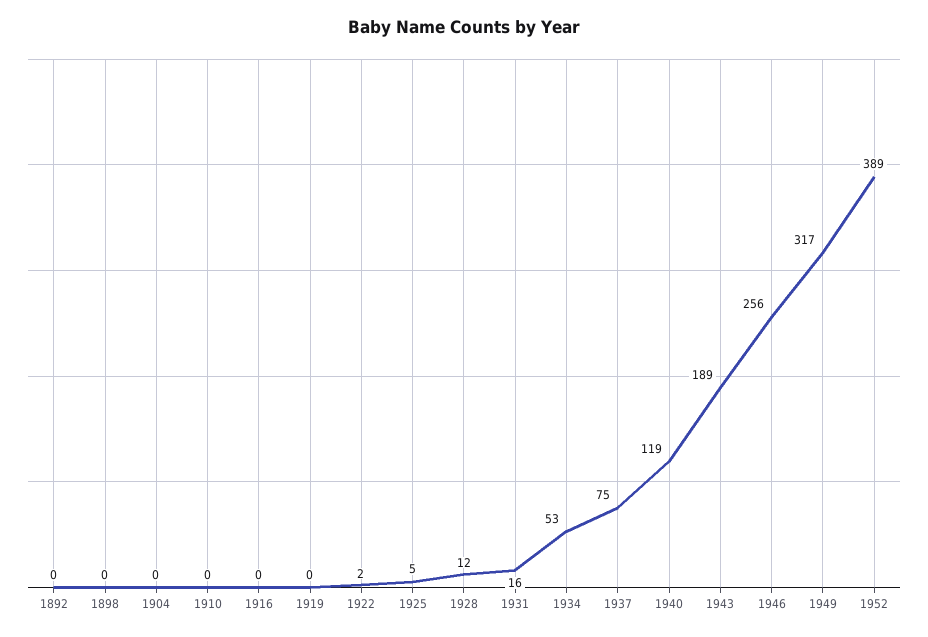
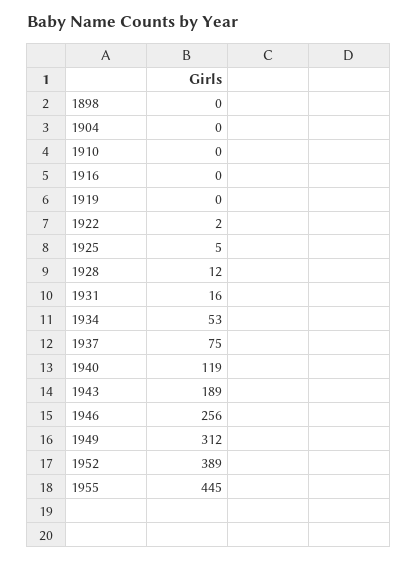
1892: 0 -> none
1949: 317 -> 312
1955: none -> 445

